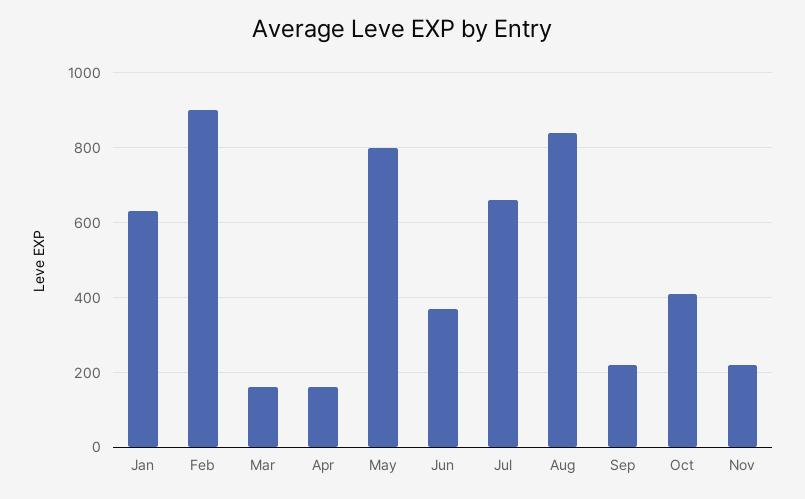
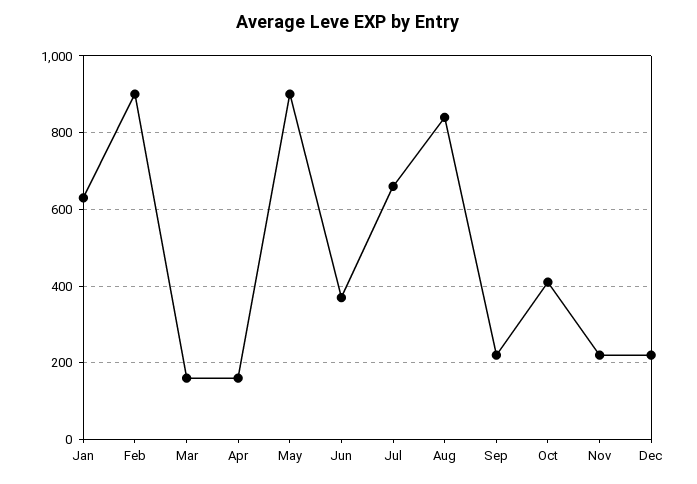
May: 800 -> 900
Dec: none -> 220

